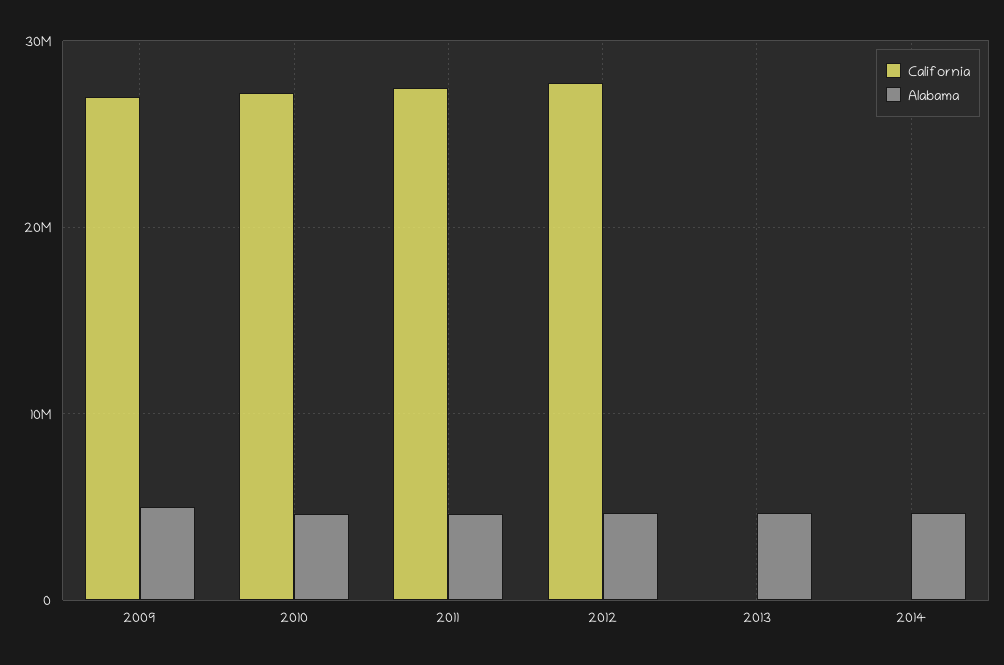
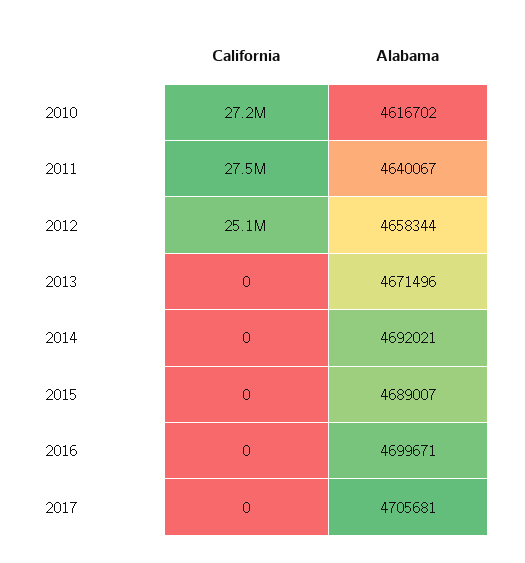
California, 2009: 27000000 -> none
Alabama, 2009: 5000000 -> none
California, 2012: 28000000 -> 25100000
California, 2015: none -> 0
Alabama, 2015: none -> 4689007
California, 2016: none -> 0
Alabama, 2016: none -> 4699671
California, 2017: none -> 0
Alabama, 2017: none -> 4705681

